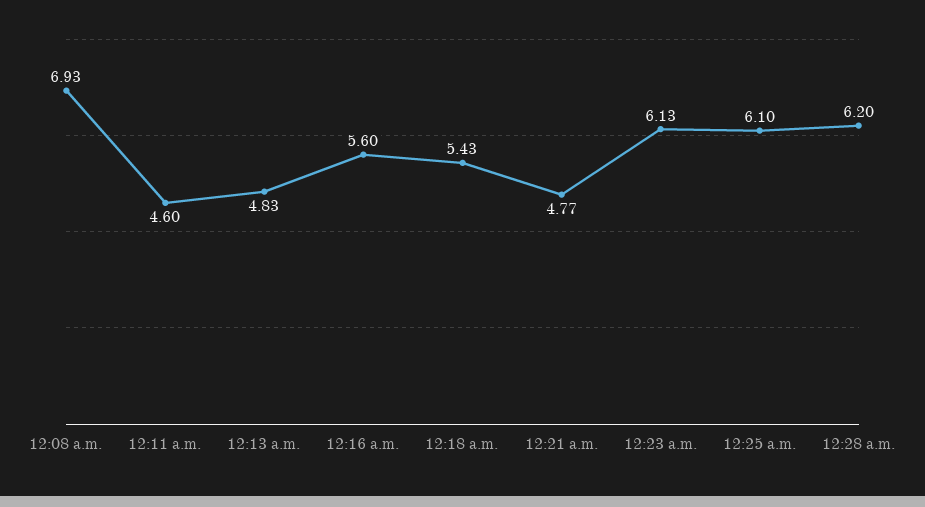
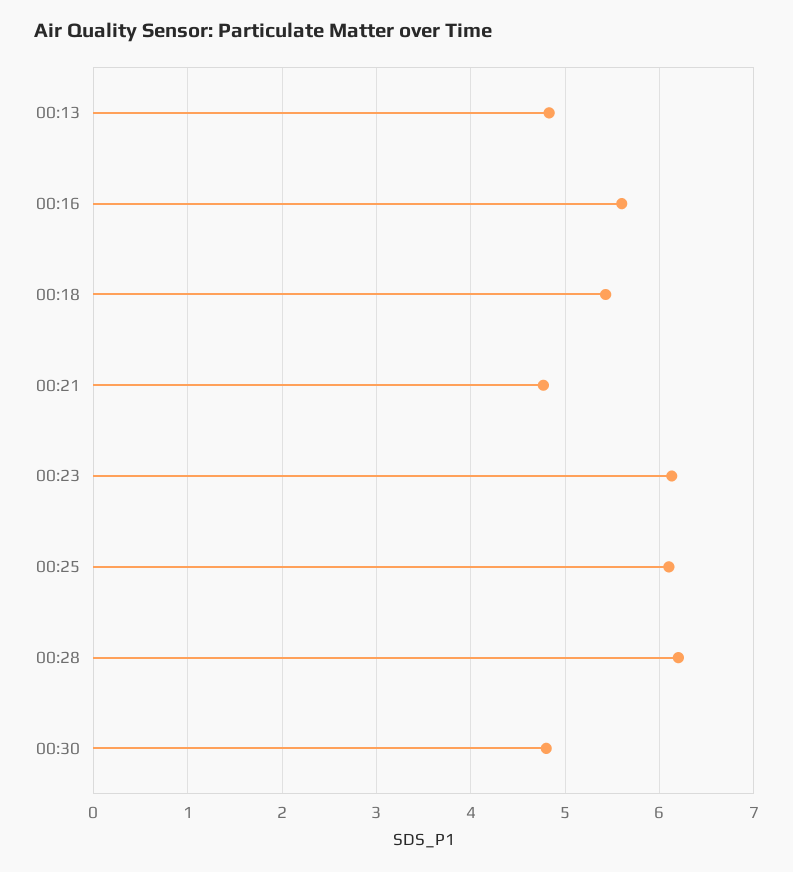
12:08 a.m.: 6.93 -> none
12:11 a.m.: 4.6 -> none
00:30: none -> 4.8

